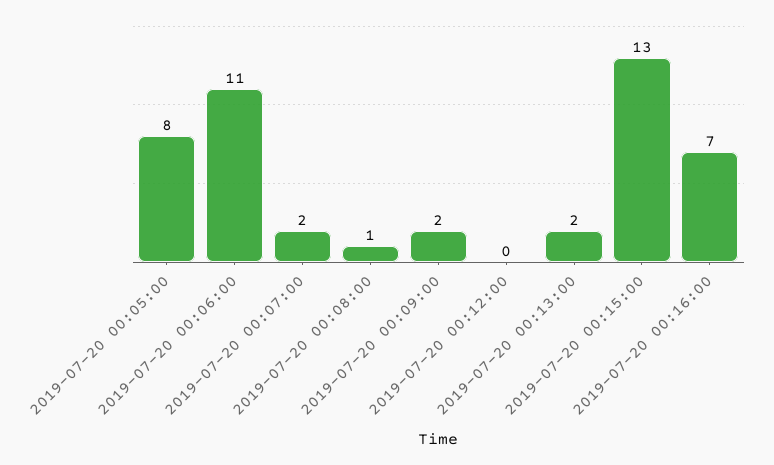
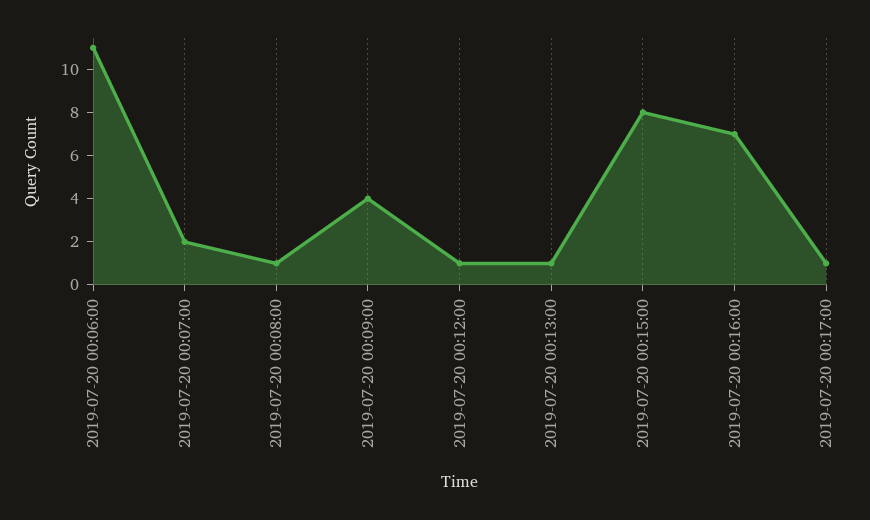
2019-07-20 00:05:00: 8 -> none
2019-07-20 00:09:00: 2 -> 4
2019-07-20 00:12:00: 0 -> 1
2019-07-20 00:13:00: 2 -> 1
2019-07-20 00:15:00: 13 -> 8
2019-07-20 00:17:00: none -> 1

